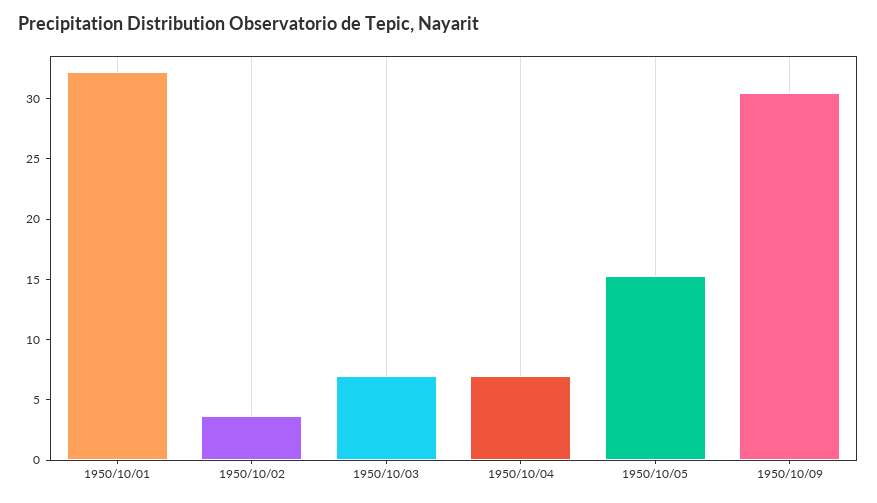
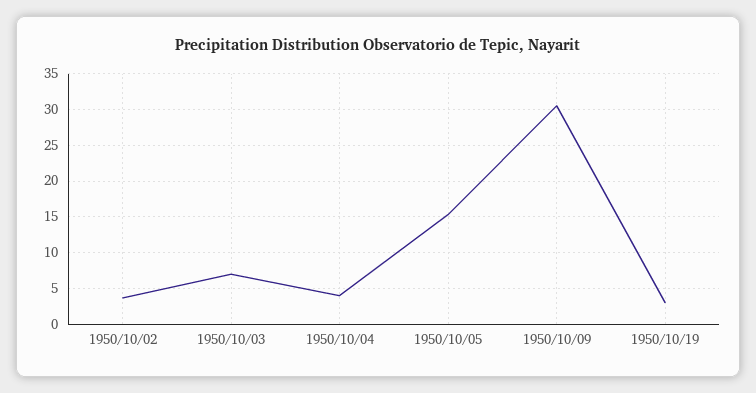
1950/10/01: 32 -> none
1950/10/04: 7 -> 4
1950/10/19: none -> 3

